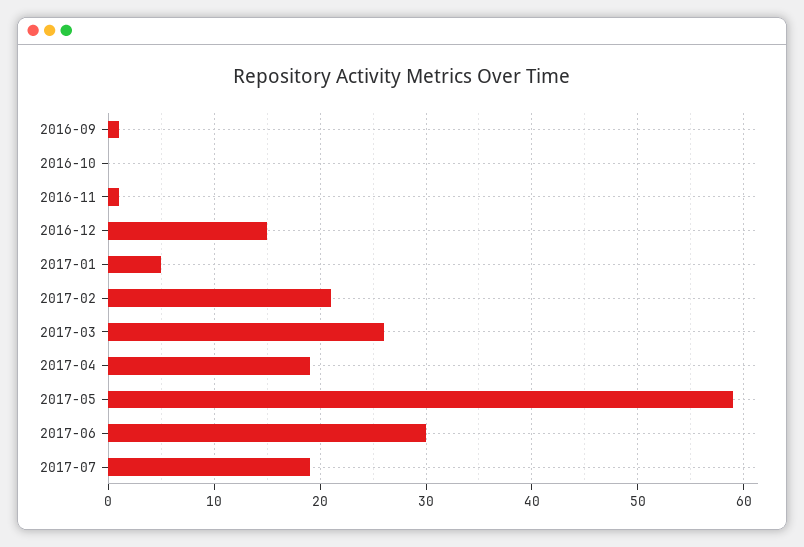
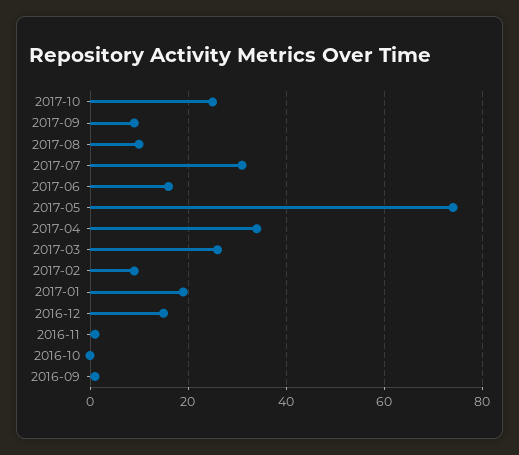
2017-01: 5 -> 20
2017-02: 21 -> 10
2017-04: 19 -> 35
2017-05: 59 -> 75
2017-06: 30 -> 15
2017-07: 19 -> 30
2017-10: none -> 25
2017-09: none -> 10
2017-08: none -> 10

